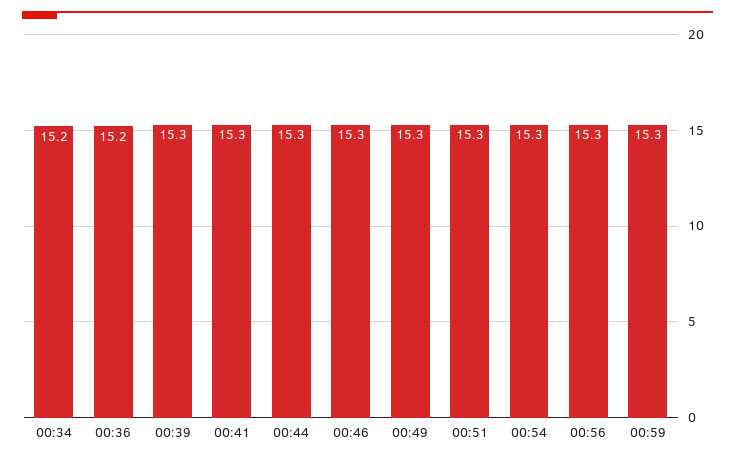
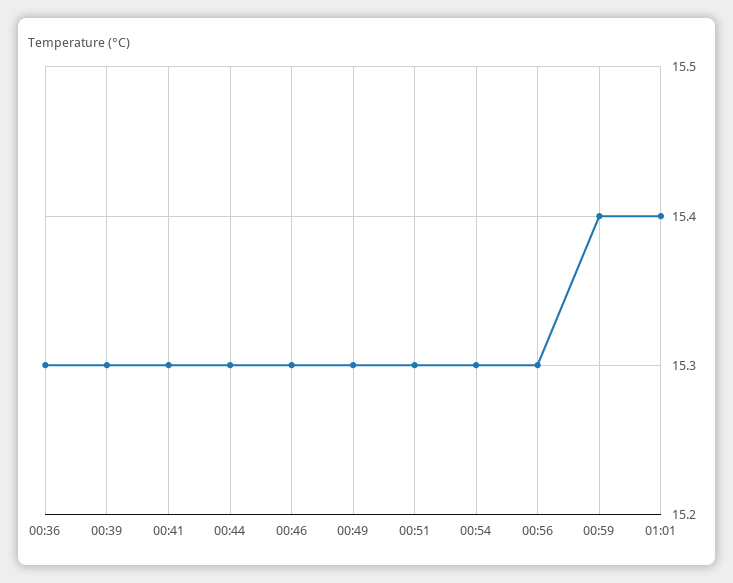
00:34: 15.2 -> none
00:36: 15.2 -> 15.3
00:59: 15.3 -> 15.4
01:01: none -> 15.4

